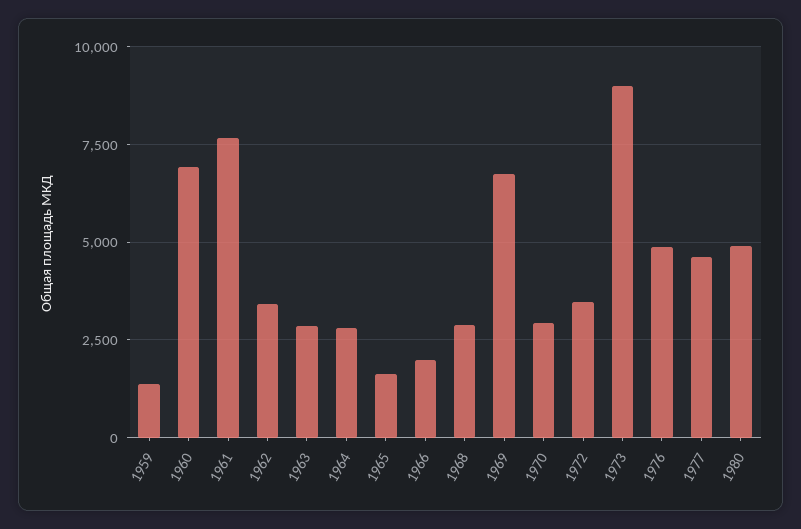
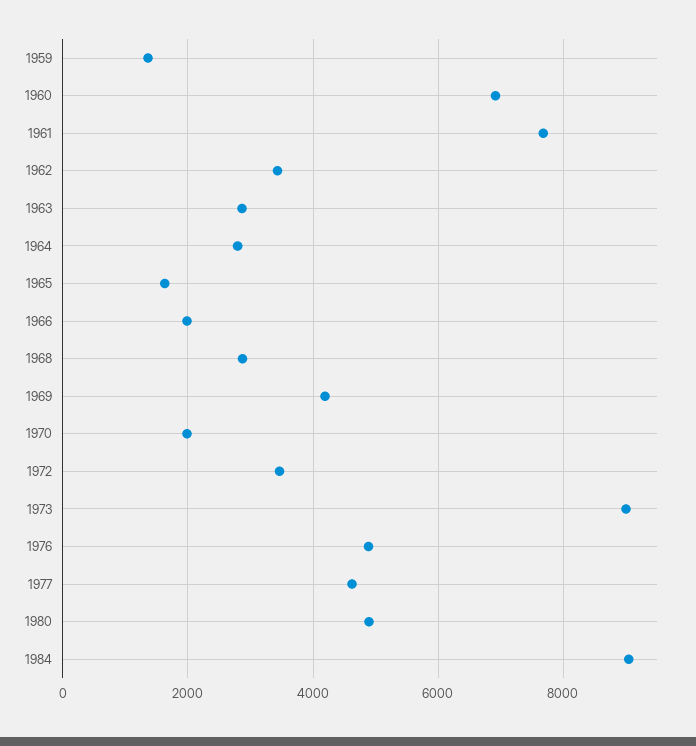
1969: 6750 -> 4200
1970: 3000 -> 2000
1984: none -> 9000

